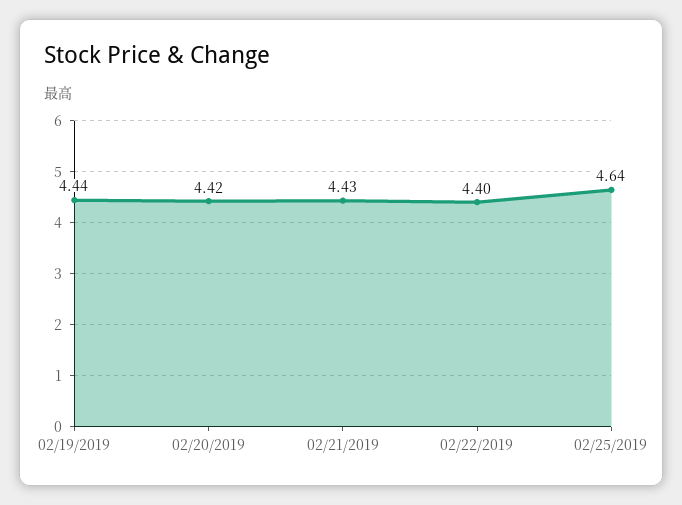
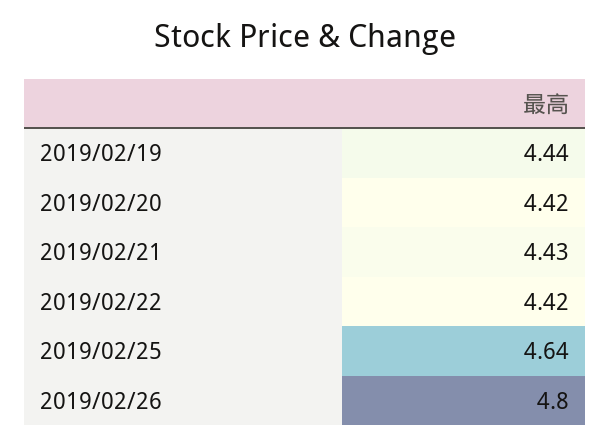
02/22/2019: 4.4 -> 4.42
2019/02/26: none -> 4.8

